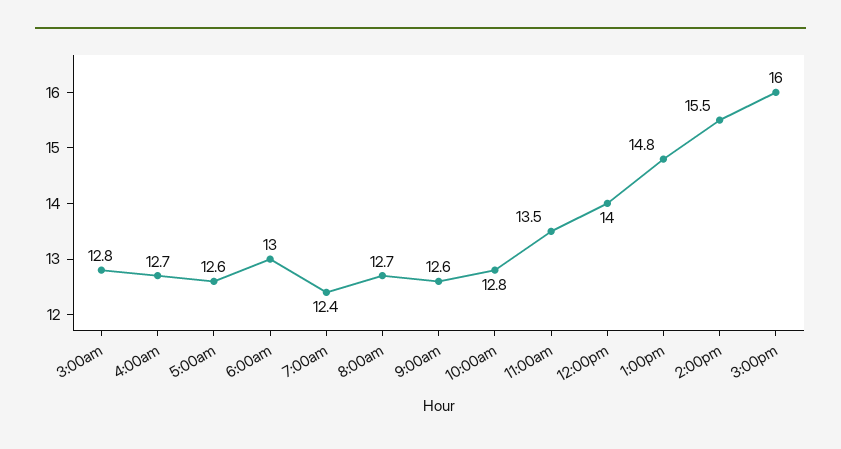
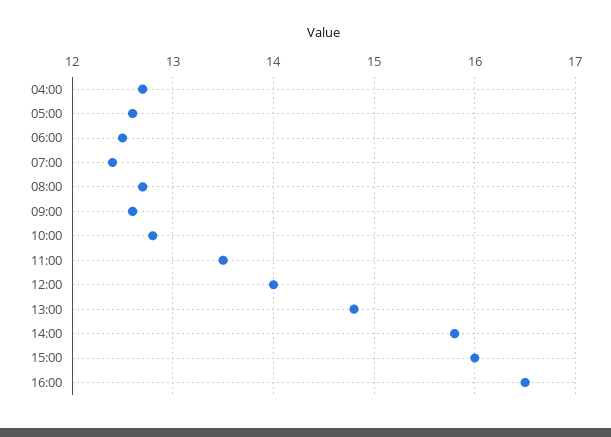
3:00am: 12.8 -> none
6:00am: 13 -> 12.5
2:00pm: 15.5 -> 15.8
16:00: none -> 16.5

